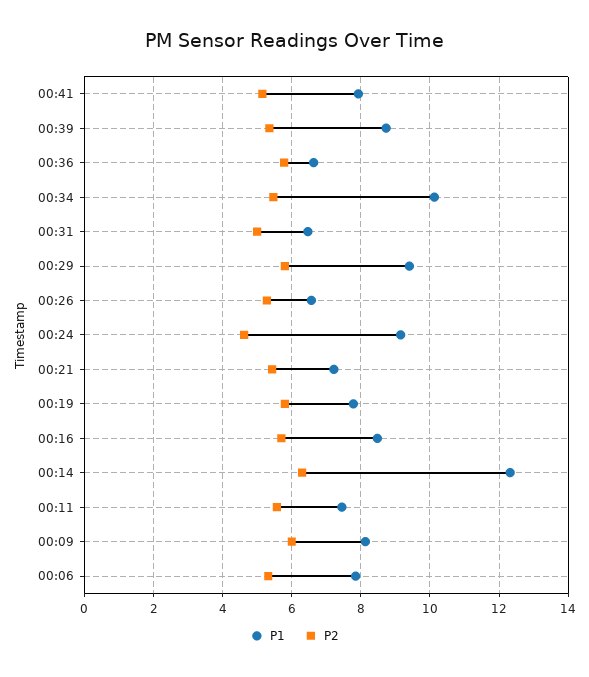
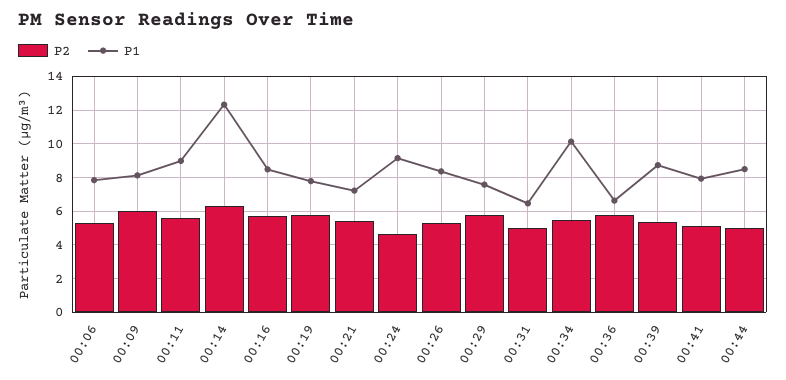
P1, 00:29: 9.4 -> 7.5
P1, 00:26: 6.6 -> 8.5
P1, 00:11: 7.4 -> 9
P2, 00:44: none -> 5
P1, 00:44: none -> 8.5

